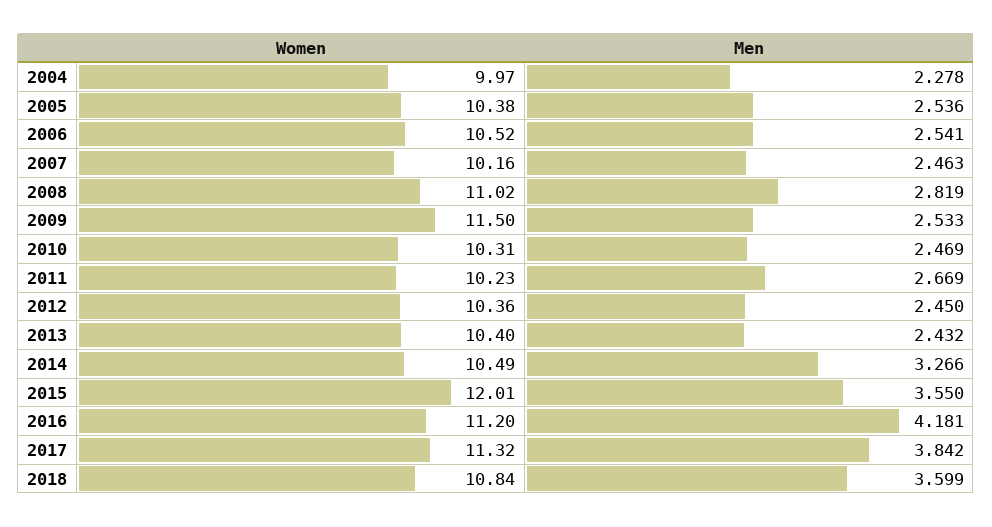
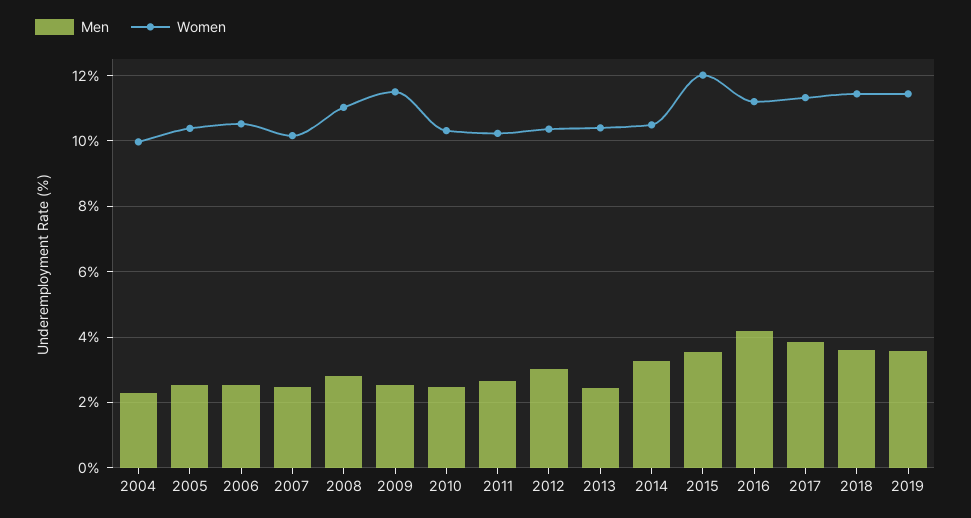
Men, 2012: 2.45 -> 3
Women, 2018: 10.84 -> 11.4
Men, 2019: none -> 3.6
Women, 2019: none -> 11.4

